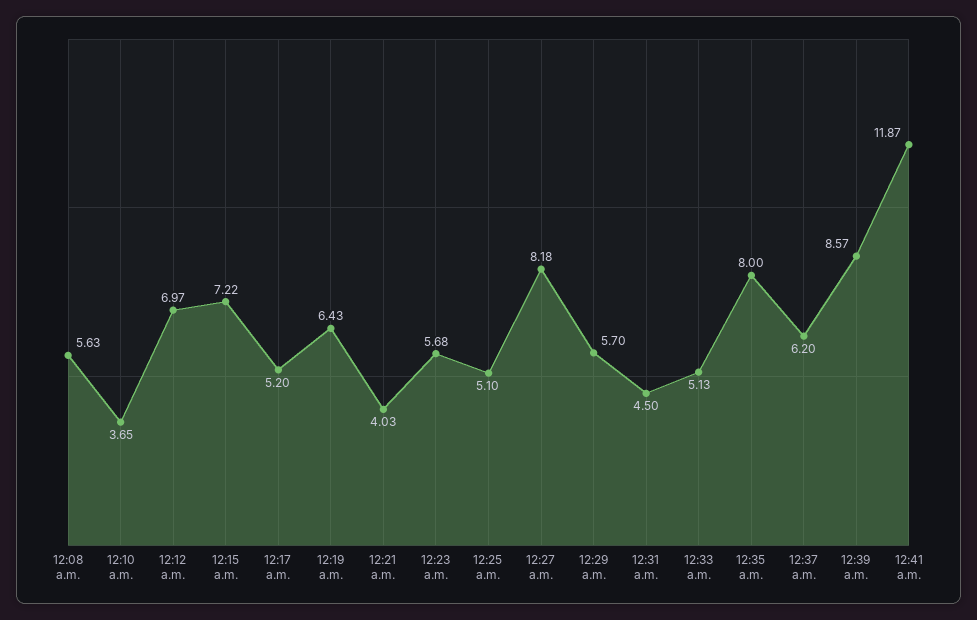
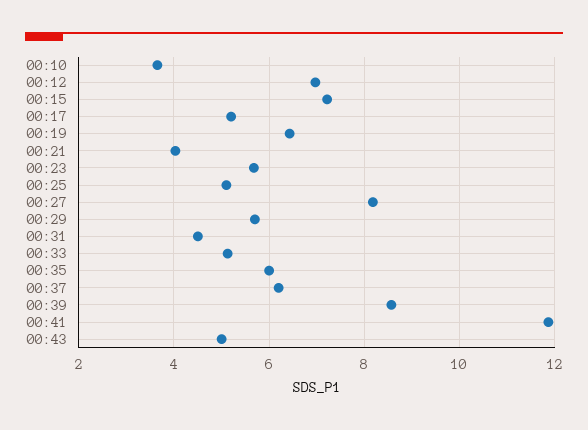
12:08 a.m.: 5.63 -> none
12:35 a.m.: 8 -> 6
00:43: none -> 5

